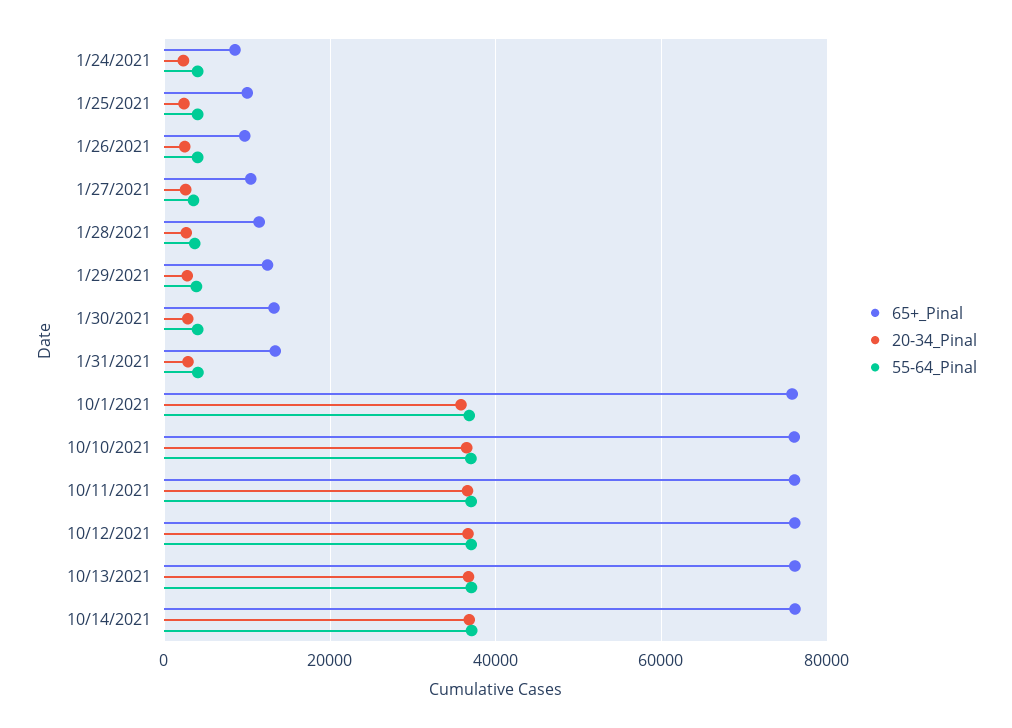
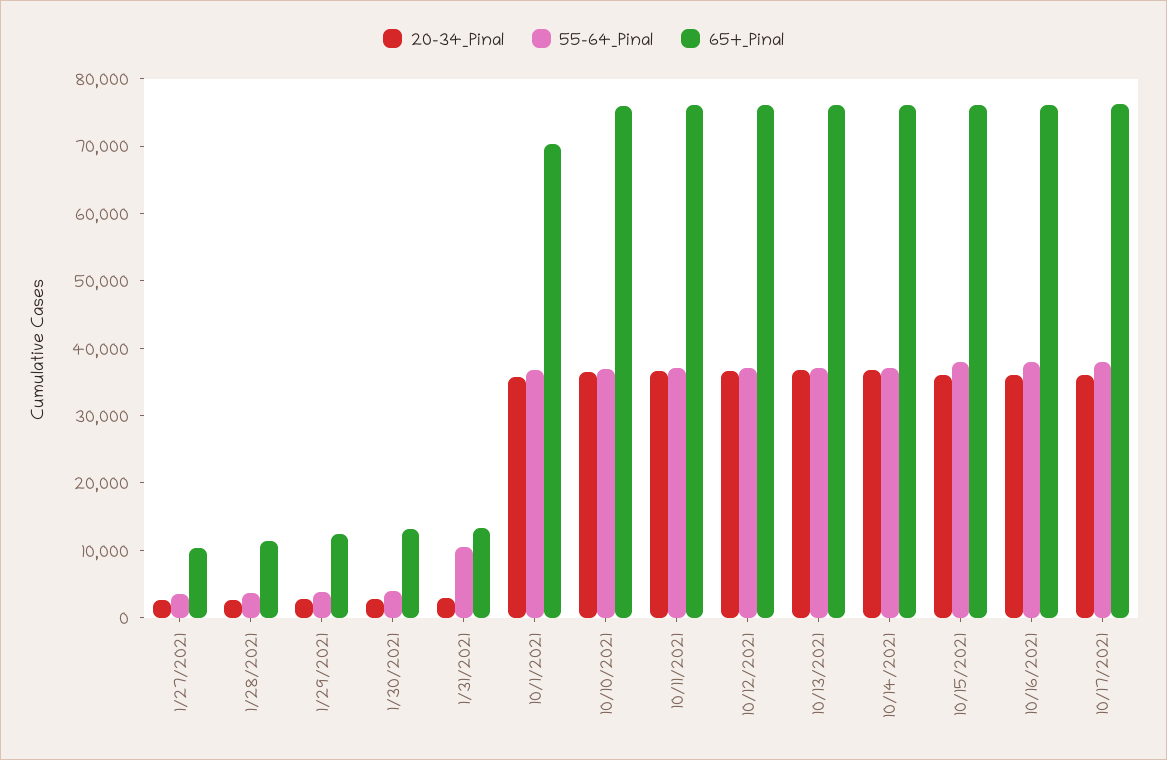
65+_Pinal, 1/24/2021: 8000 -> none
20-34_Pinal, 1/24/2021: 2000 -> none
55-64_Pinal, 1/24/2021: 4000 -> none
65+_Pinal, 1/25/2021: 10000 -> none
20-34_Pinal, 1/25/2021: 2000 -> none
55-64_Pinal, 1/25/2021: 4000 -> none
65+_Pinal, 1/26/2021: 10000 -> none
20-34_Pinal, 1/26/2021: 2000 -> none
55-64_Pinal, 1/26/2021: 4000 -> none
55-64_Pinal, 1/31/2021: 4000 -> 10000
65+_Pinal, 10/1/2021: 76000 -> 70000
20-34_Pinal, 10/15/2021: none -> 36000
55-64_Pinal, 10/15/2021: none -> 38000
65+_Pinal, 10/15/2021: none -> 76000
20-34_Pinal, 10/16/2021: none -> 36000
55-64_Pinal, 10/16/2021: none -> 38000
65+_Pinal, 10/16/2021: none -> 76000
20-34_Pinal, 10/17/2021: none -> 36000
55-64_Pinal, 10/17/2021: none -> 38000
65+_Pinal, 10/17/2021: none -> 76000

